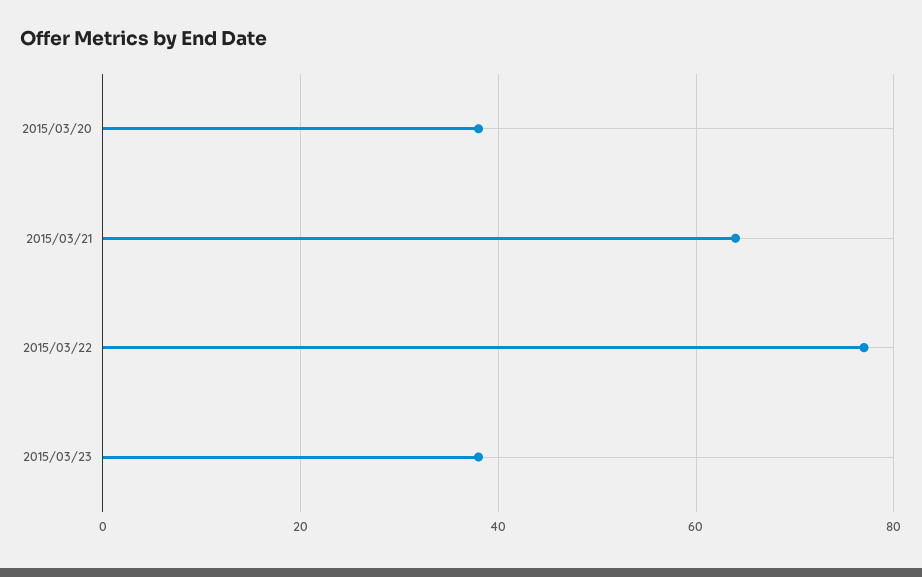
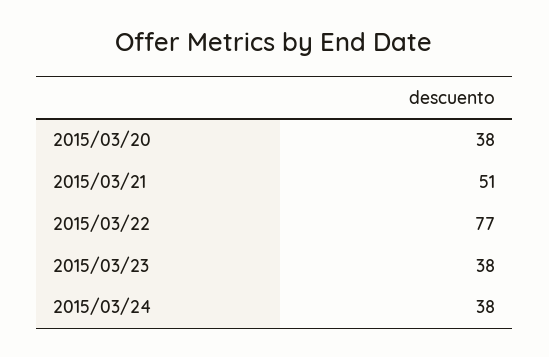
2015/03/21: 65 -> 51
2015/03/24: none -> 38

